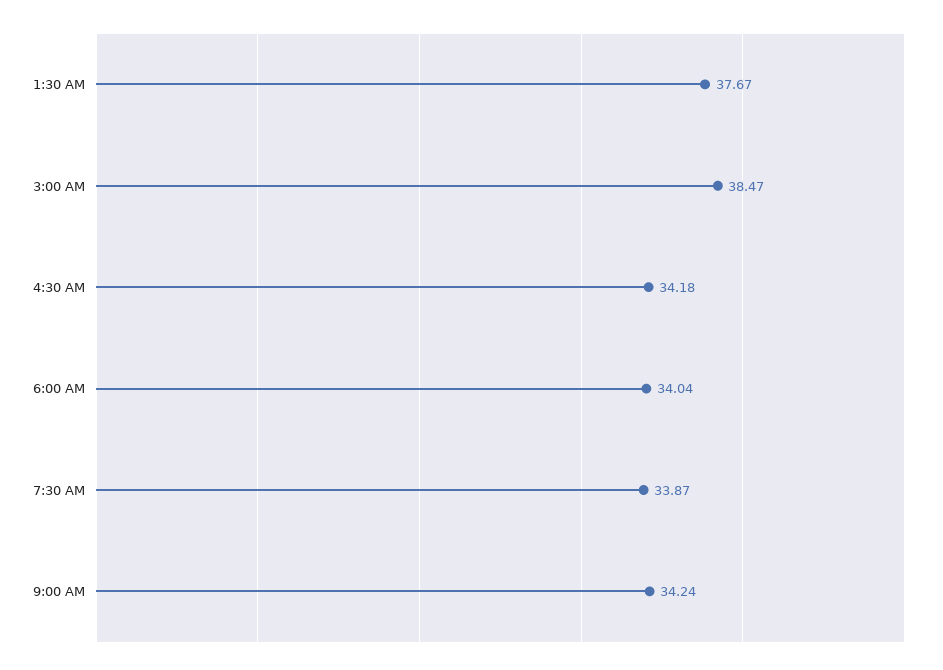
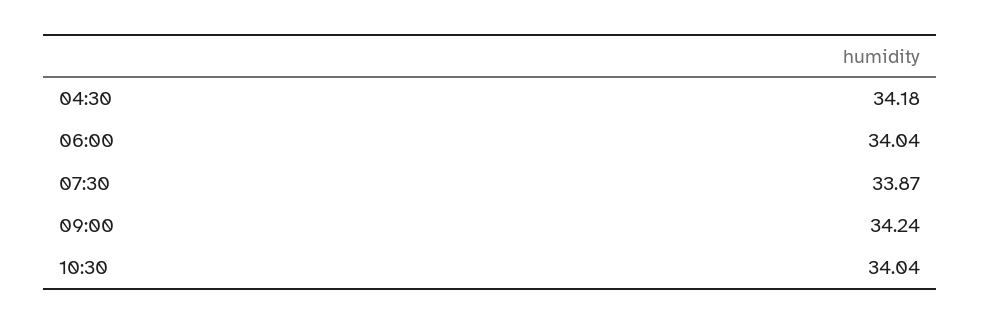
1:30 AM: 37.67 -> none
3:00 AM: 38.47 -> none
10:30: none -> 34.04

